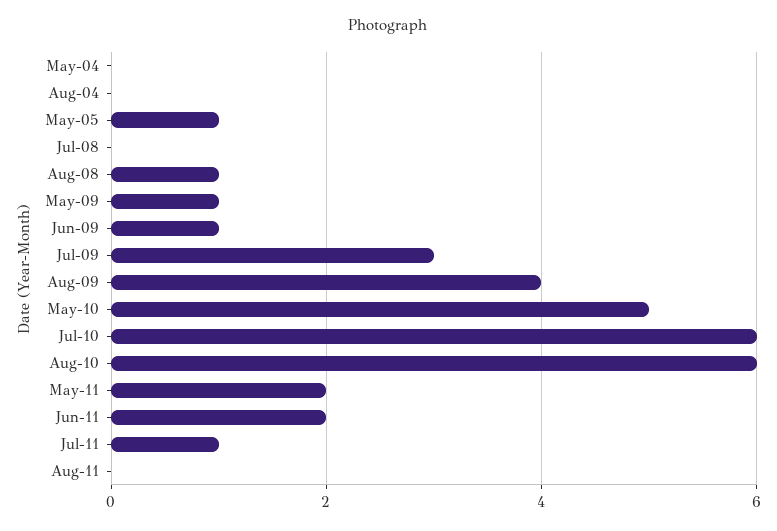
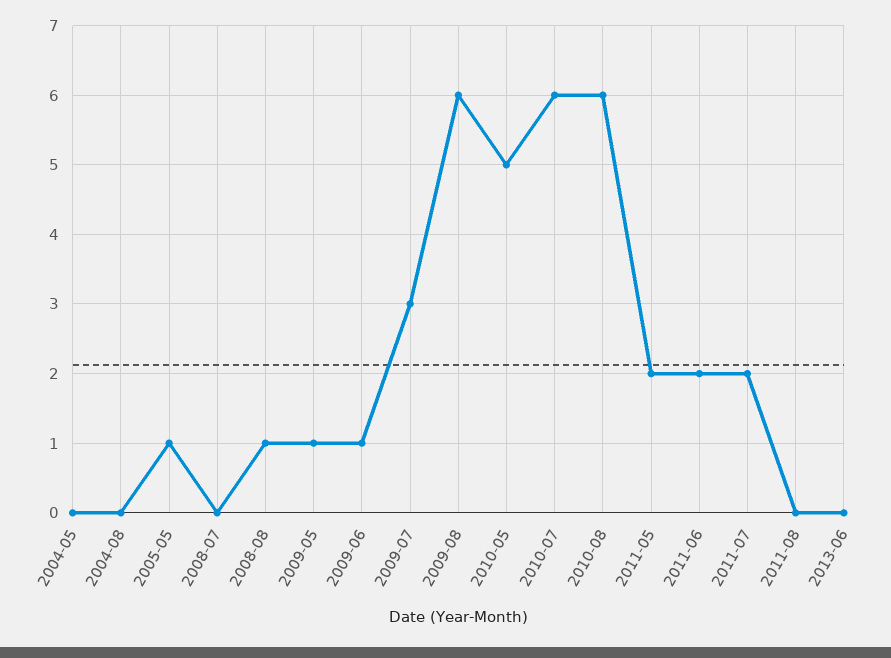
Aug-09: 4 -> 6
Jul-11: 1 -> 2
2013-06: none -> 0

